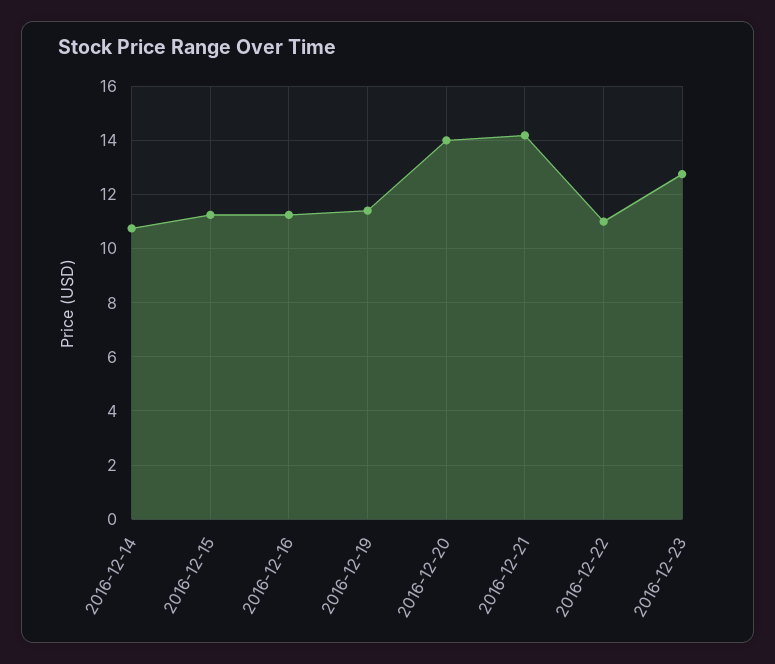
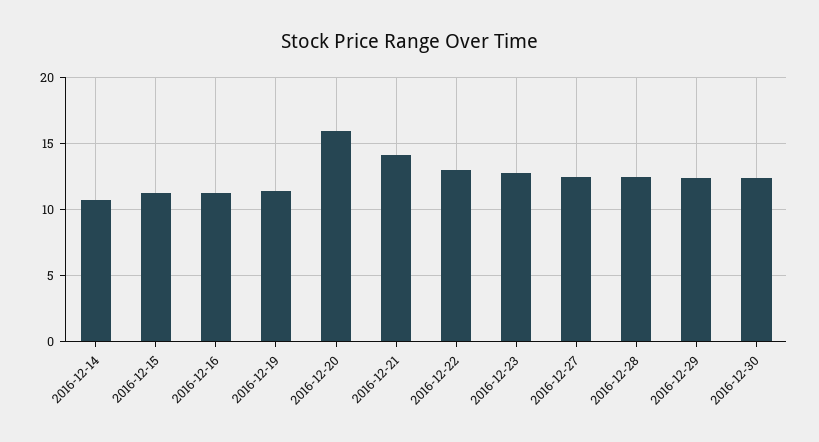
2016-12-20: 14 -> 16
2016-12-22: 11 -> 13
2016-12-27: none -> 12.5
2016-12-28: none -> 12.5
2016-12-29: none -> 12.5
2016-12-30: none -> 12.5

